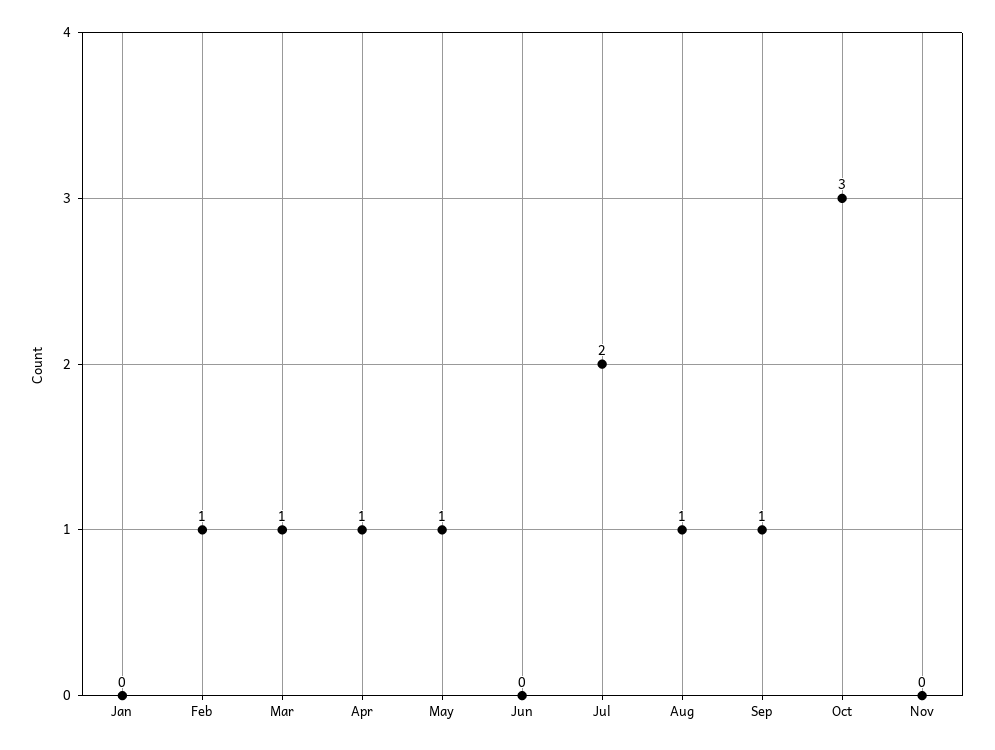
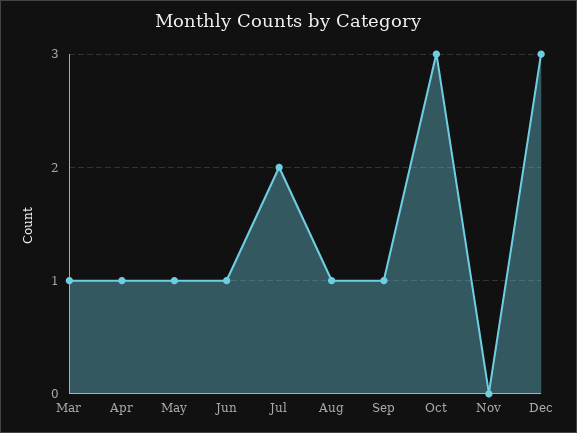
Jan: 0 -> none
Feb: 1 -> none
Jun: 0 -> 1
Dec: none -> 3

